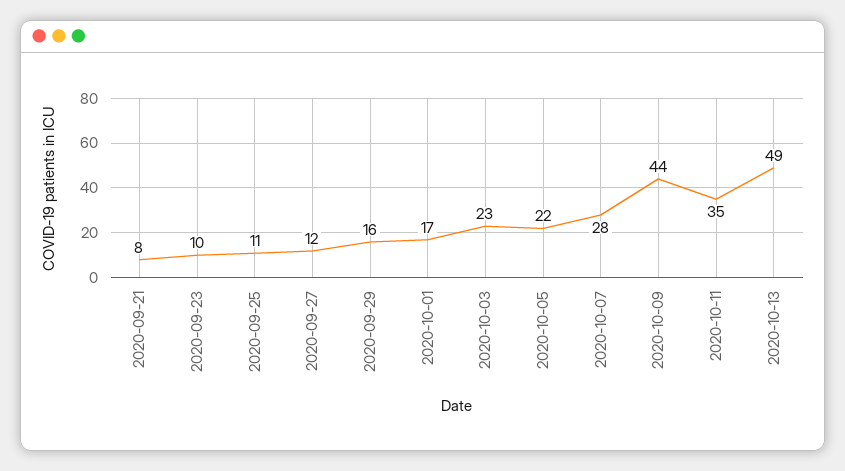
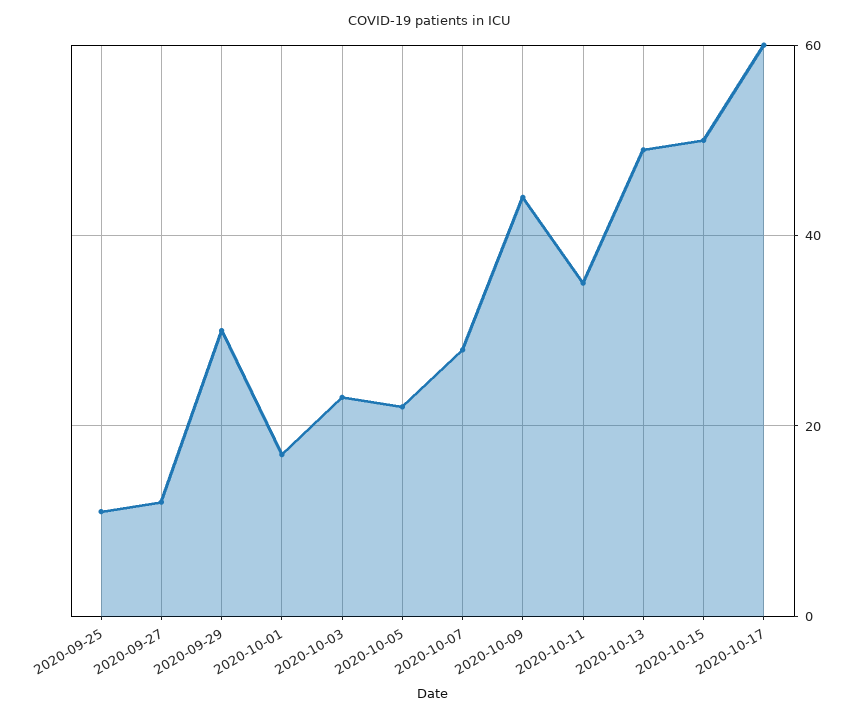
2020-09-21: 8 -> none
2020-09-23: 10 -> none
2020-09-29: 16 -> 30
2020-10-15: none -> 50
2020-10-17: none -> 60

